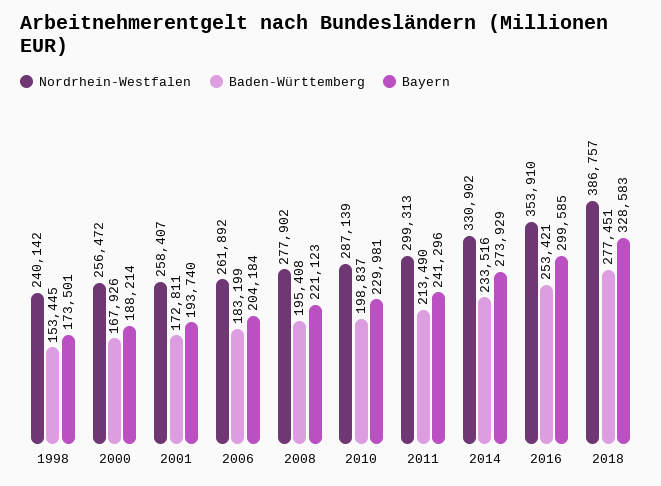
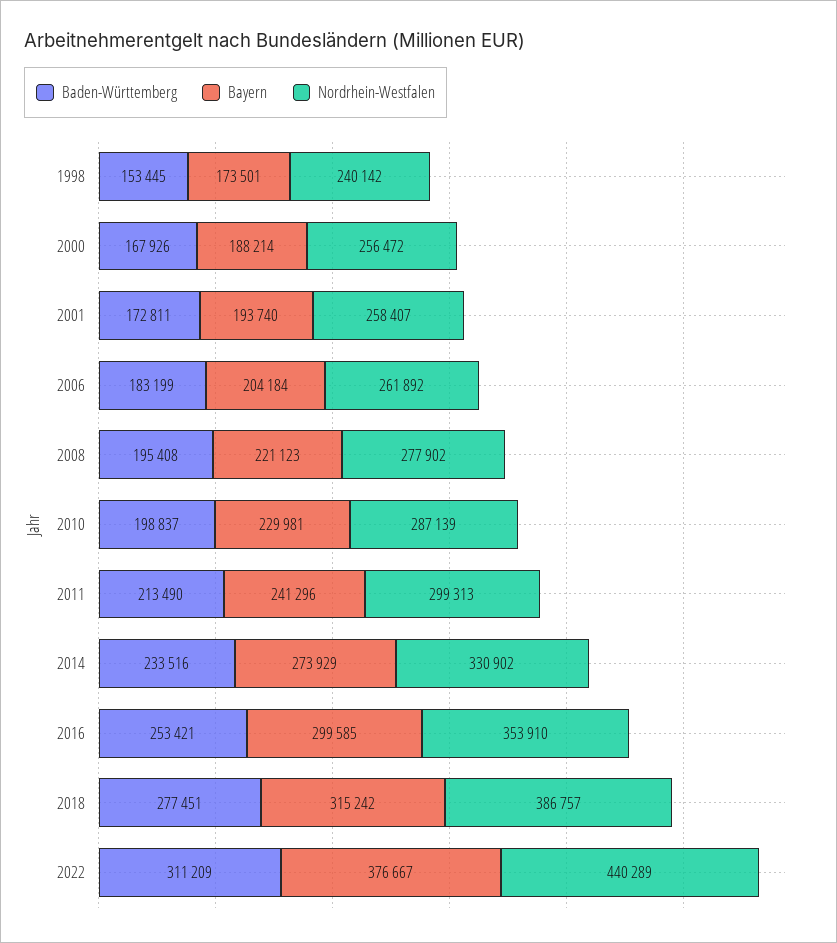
Bayern, 2018: 328583 -> 315242
Baden-Württemberg, 2022: none -> 311209
Bayern, 2022: none -> 376667
Nordrhein-Westfalen, 2022: none -> 440289

